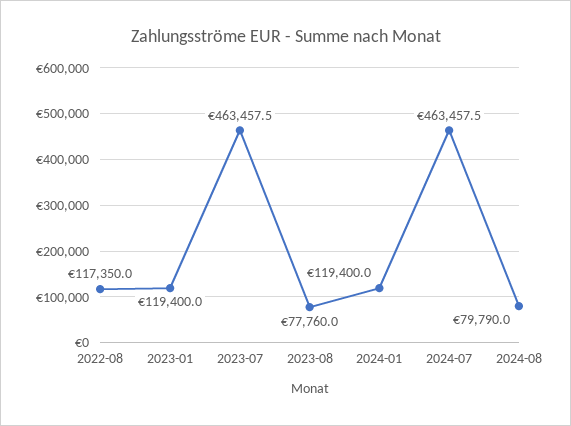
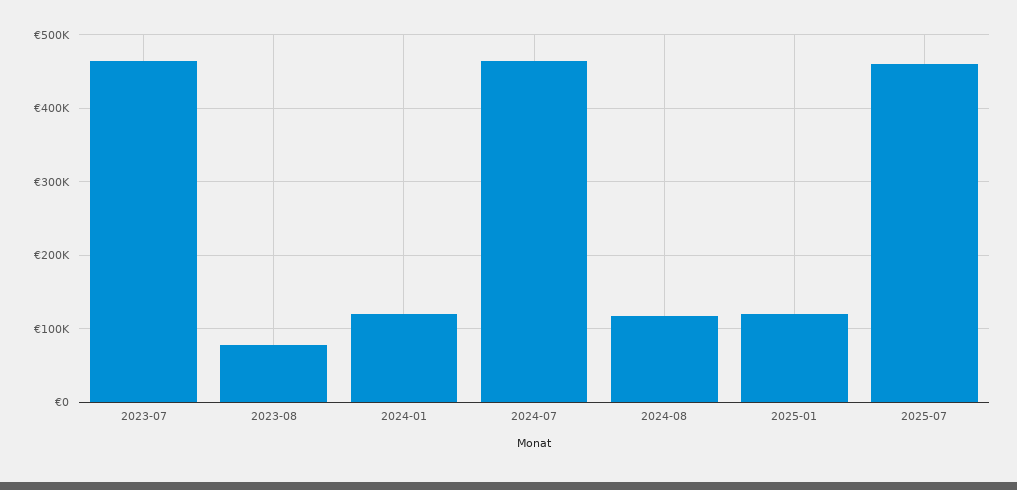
2022-08: 117350 -> none
2023-01: 119400 -> none
2024-08: 79790 -> 120000
2025-01: none -> 120000
2025-07: none -> 460000

